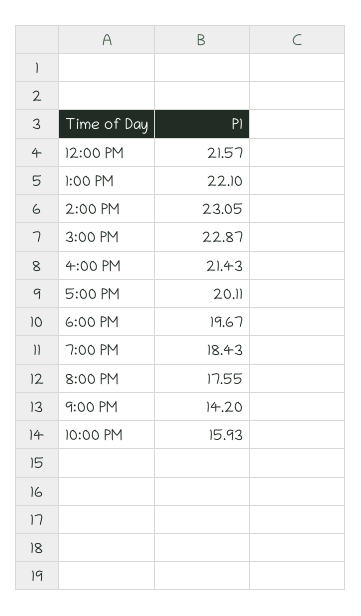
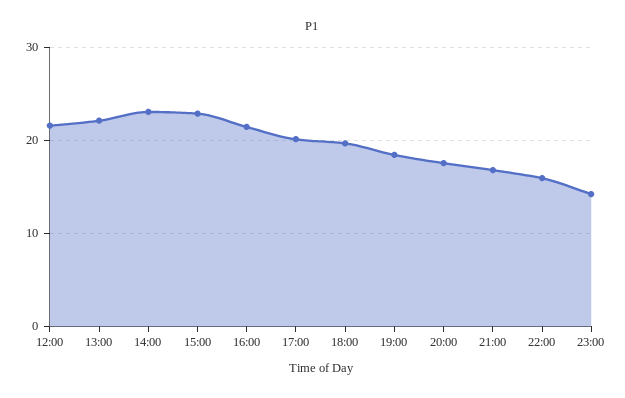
9:00 PM: 14.2 -> 17
23:00: none -> 14

